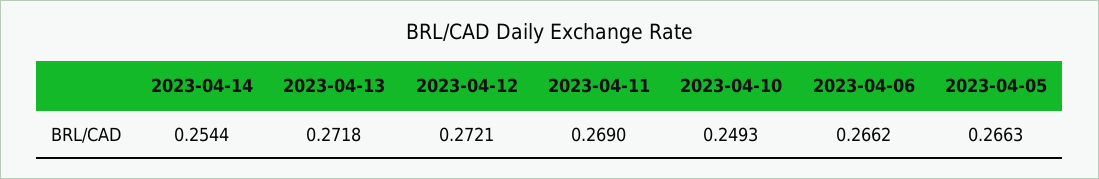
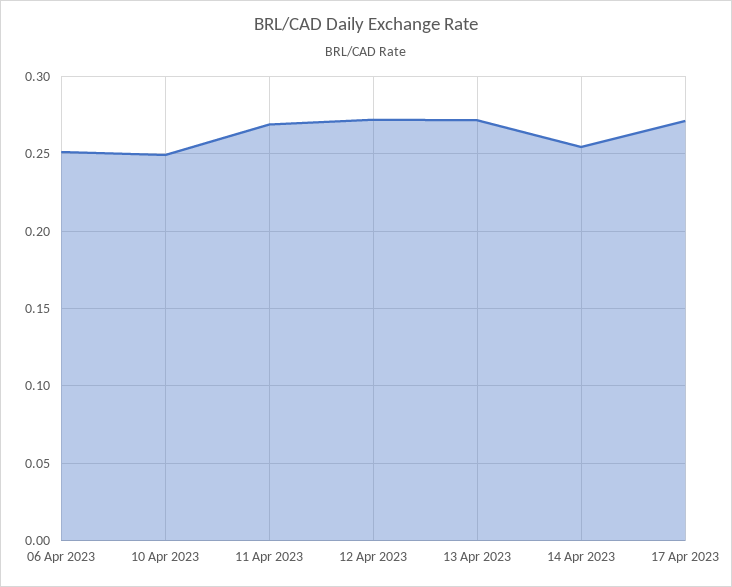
2023-04-06: 0.2662 -> 0.25
2023-04-05: 0.2663 -> none
17 Apr 2023: none -> 0.27

